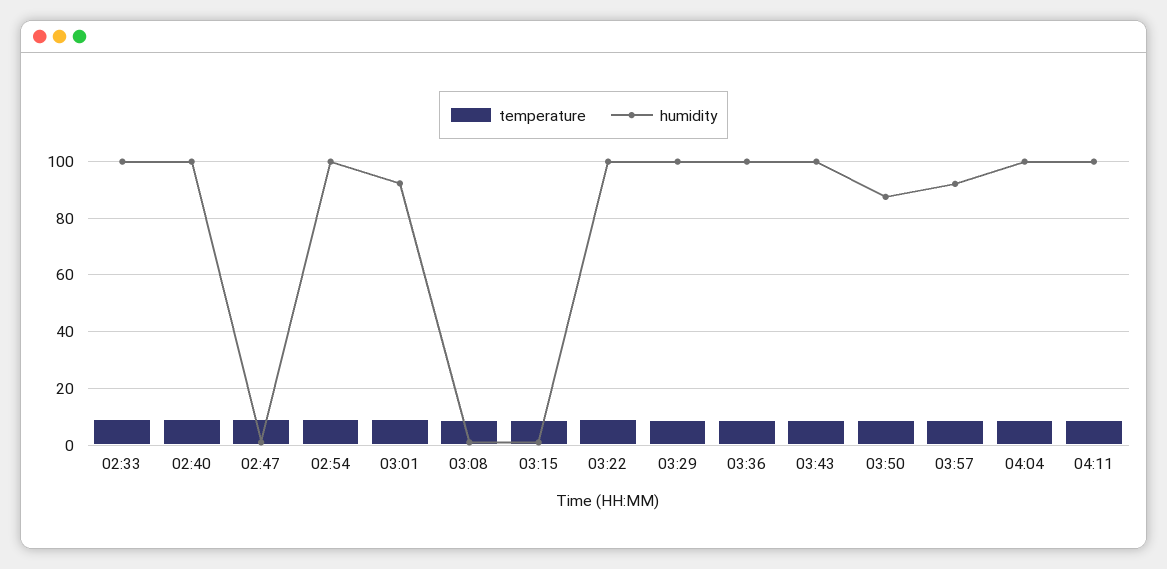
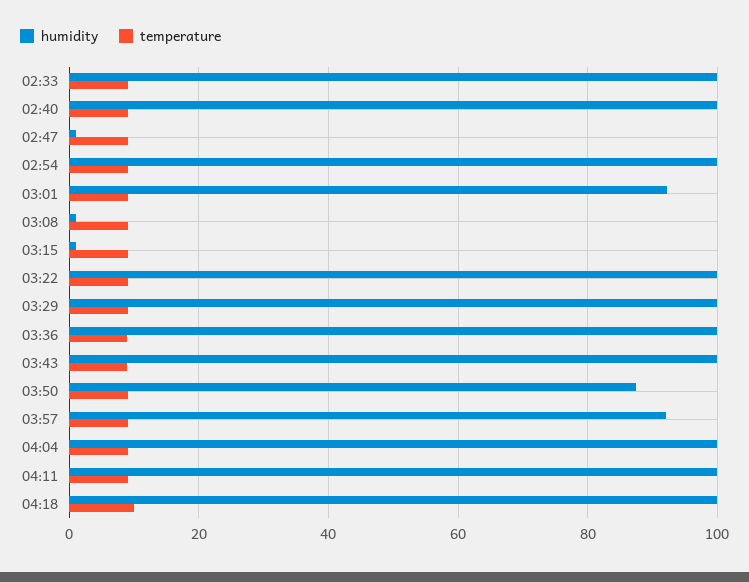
humidity, 04:18: none -> 100
temperature, 04:18: none -> 10

